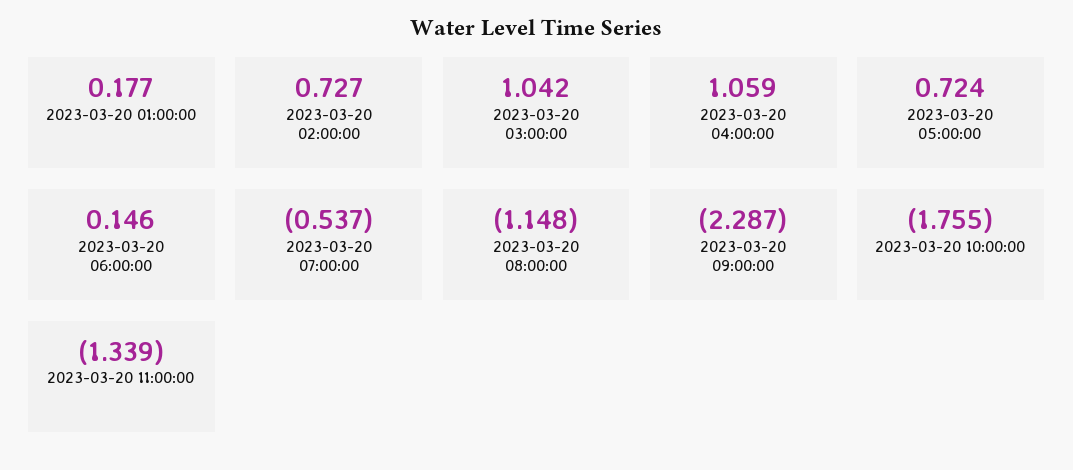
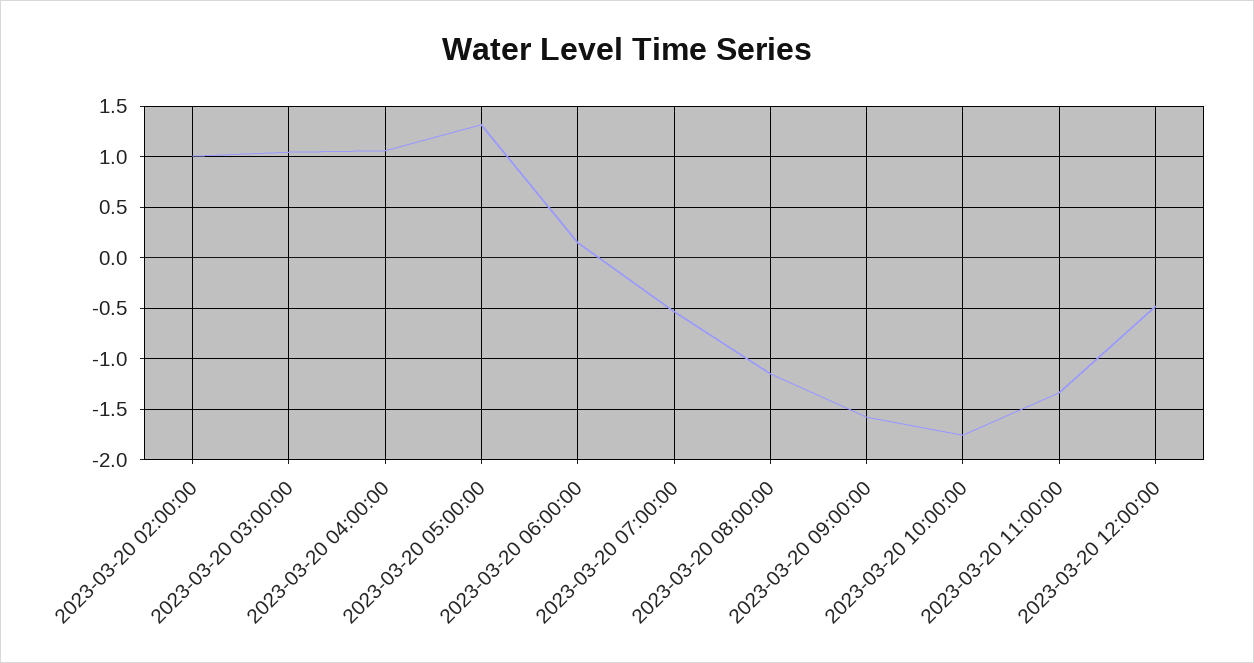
2023-03-20 01:00:00: 0.177 -> none
2023-03-20 02:00:00: 0.727 -> 1
2023-03-20 05:00:00: 0.724 -> 1.3
2023-03-20 09:00:00: -2.287 -> -1.6
2023-03-20 12:00:00: none -> -0.5

